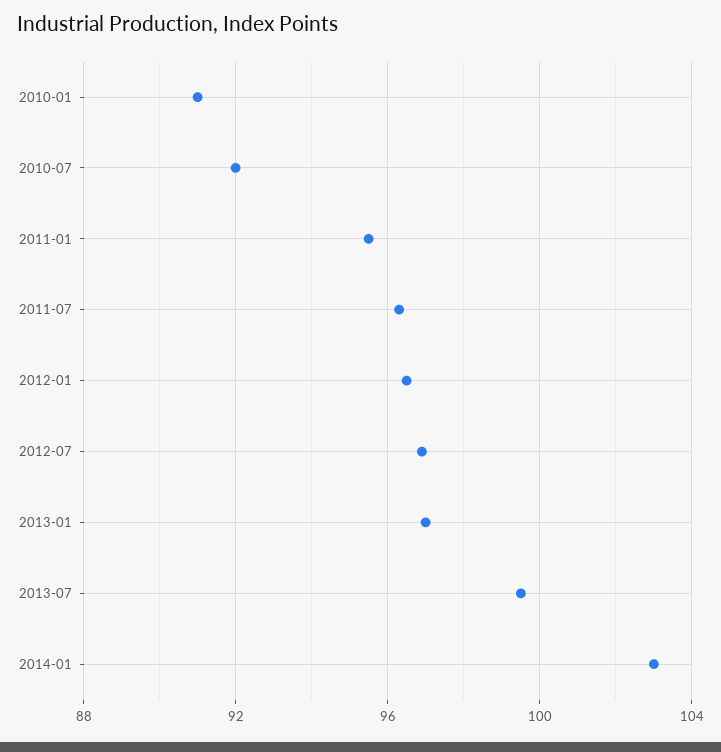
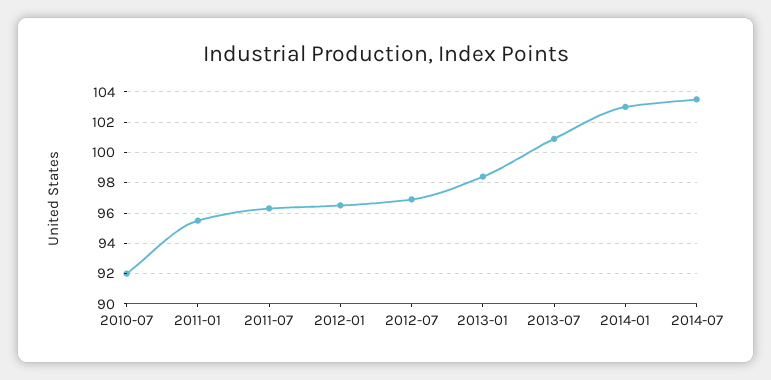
2010-01: 91 -> none
2013-01: 97 -> 98.5
2013-07: 99.5 -> 101
2014-07: none -> 103.5

